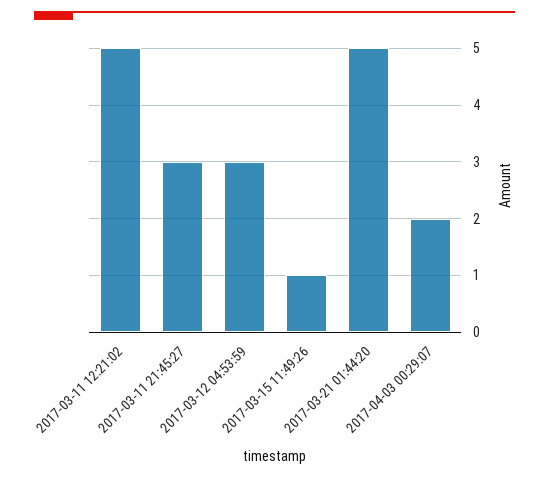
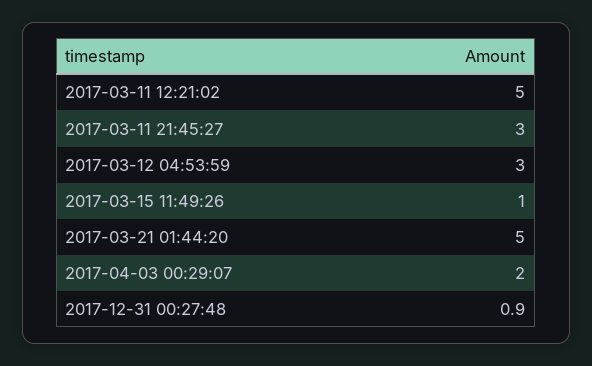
2017-12-31 00:27:48: none -> 0.9

